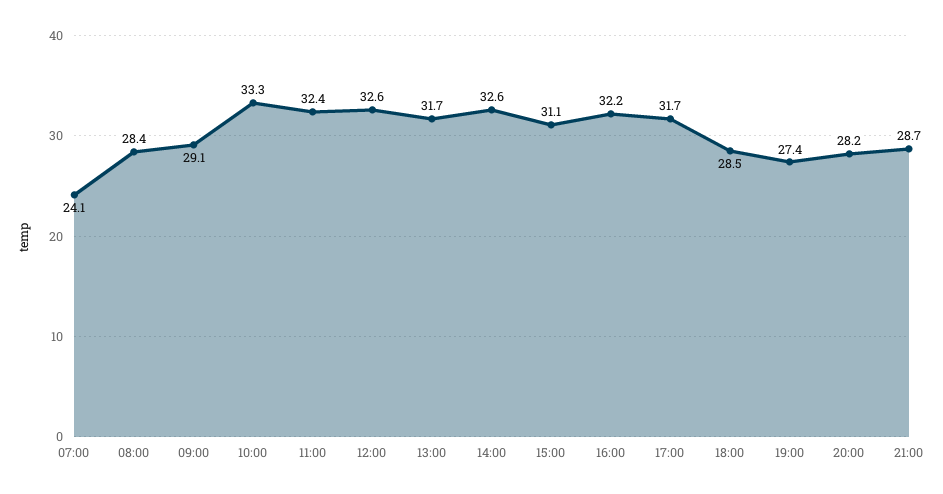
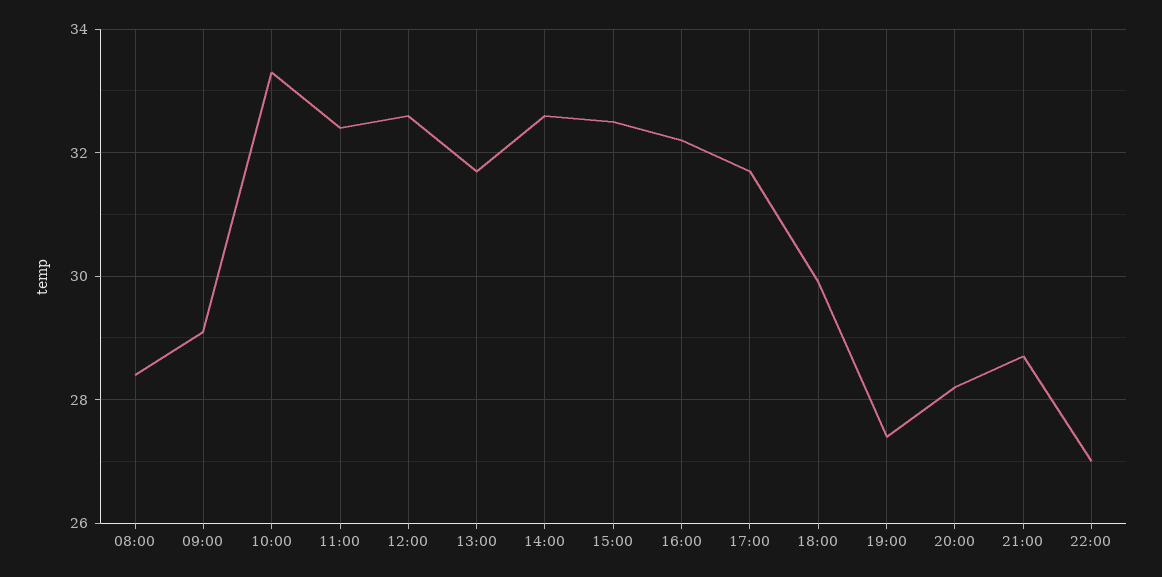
07:00: 24.1 -> none
15:00: 31.1 -> 32.5
18:00: 28.5 -> 30
22:00: none -> 27

